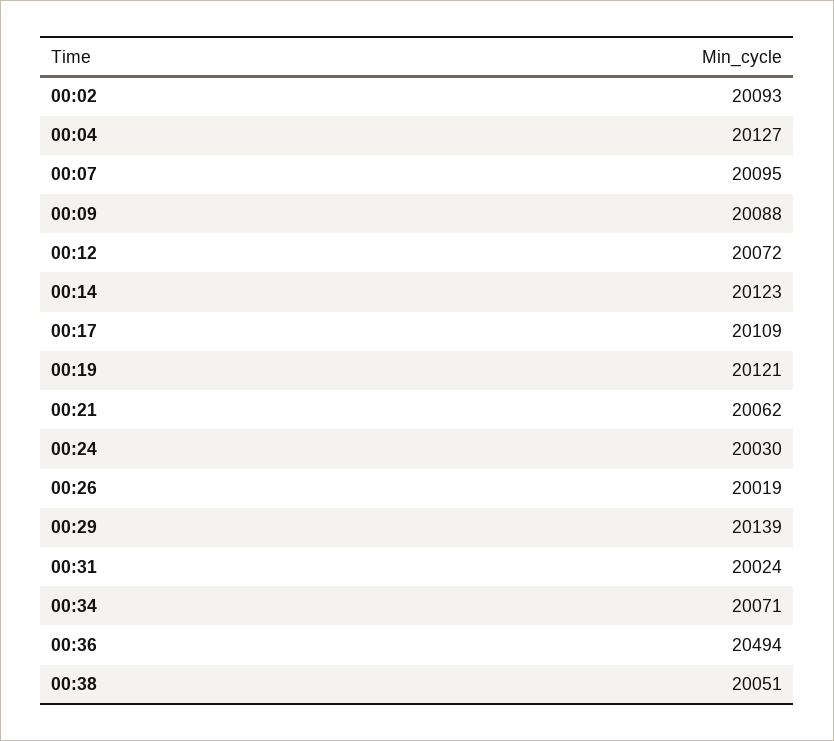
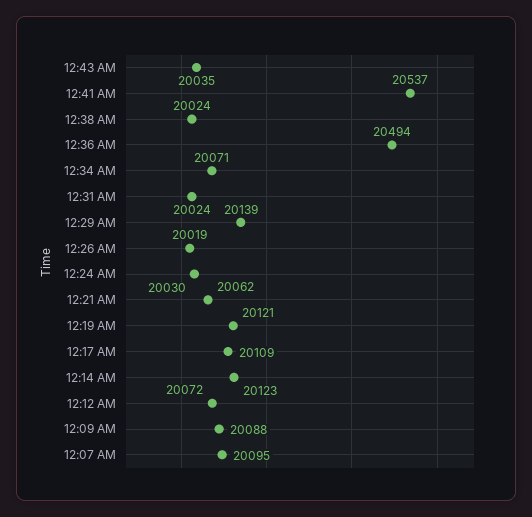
00:02: 20093 -> none
00:04: 20127 -> none
00:38: 20051 -> 20024
12:43 AM: none -> 20035
12:41 AM: none -> 20537

